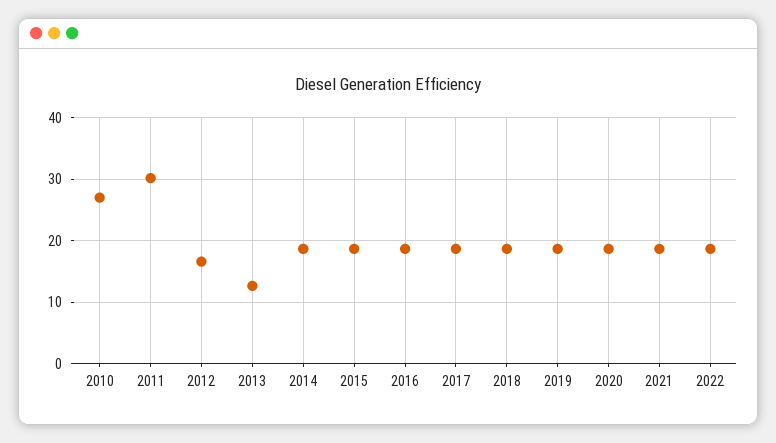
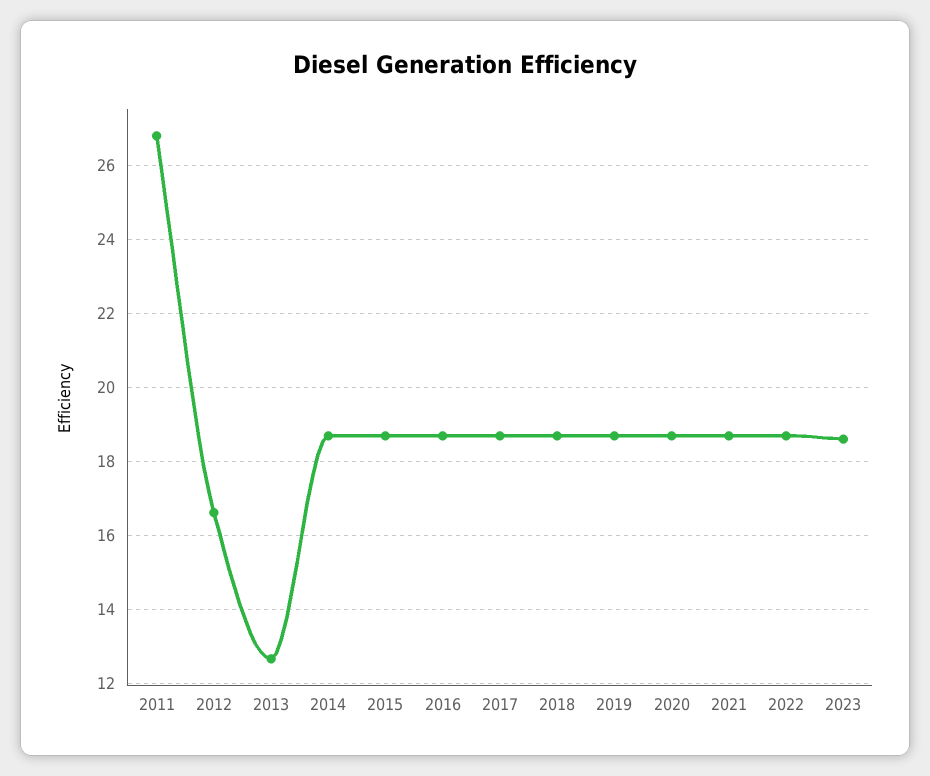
2010: 27 -> none
2011: 30 -> 26.8
2023: none -> 18.6

